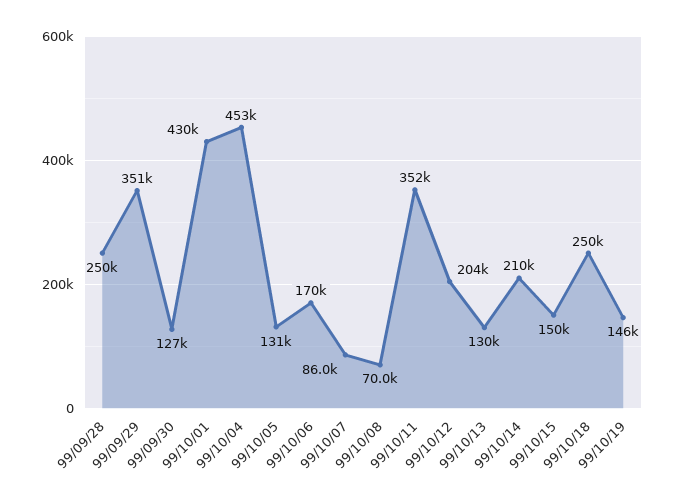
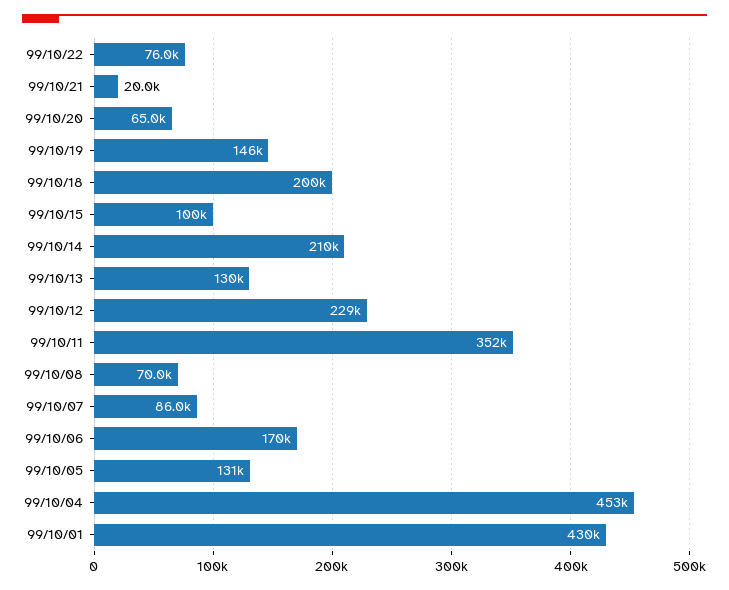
99/09/28: 250000 -> none
99/09/29: 351000 -> none
99/09/30: 127000 -> none
99/10/12: 204000 -> 229000
99/10/15: 150000 -> 100000
99/10/18: 250000 -> 200000
99/10/22: none -> 76000
99/10/21: none -> 20000
99/10/20: none -> 65000

